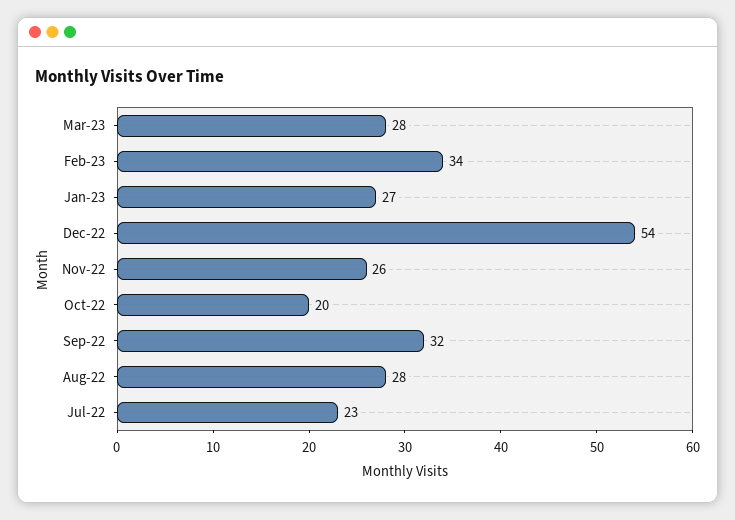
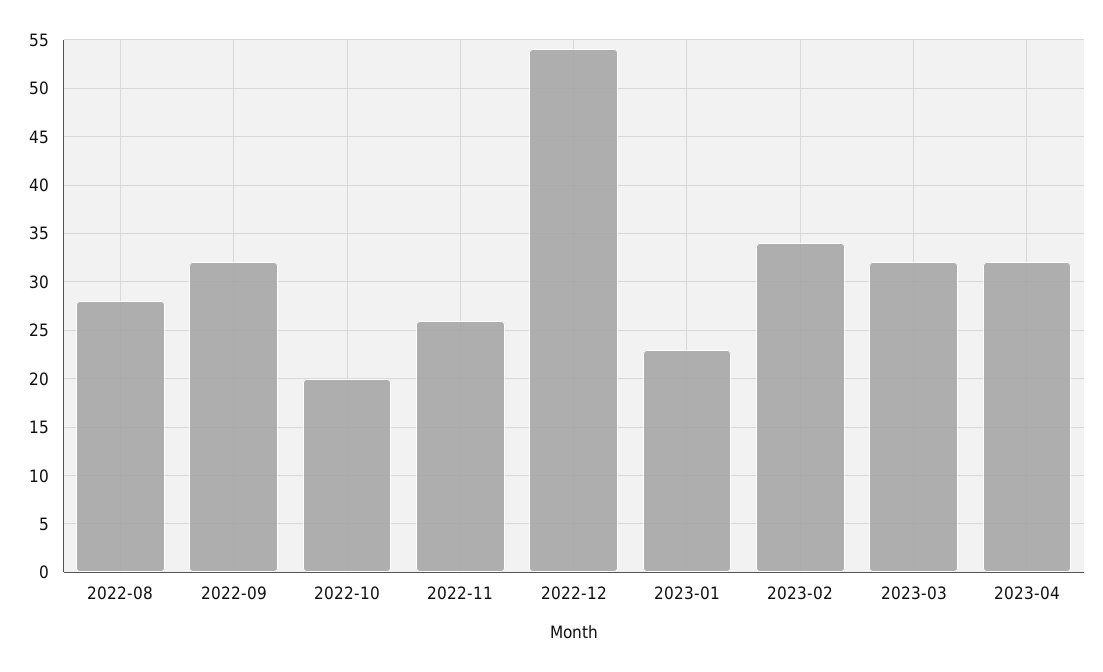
Mar-23: 28 -> 32
Jan-23: 27 -> 23
Jul-22: 23 -> none
2023-04: none -> 32

